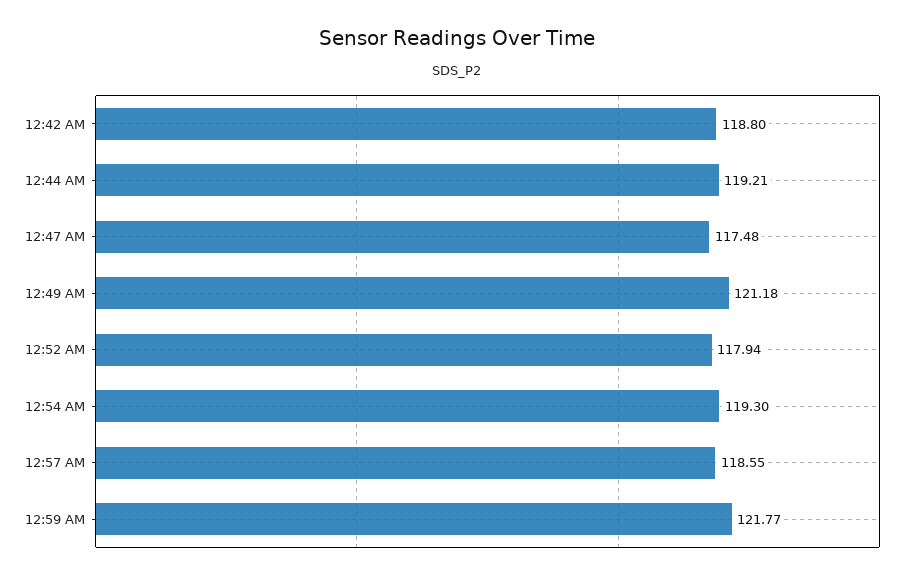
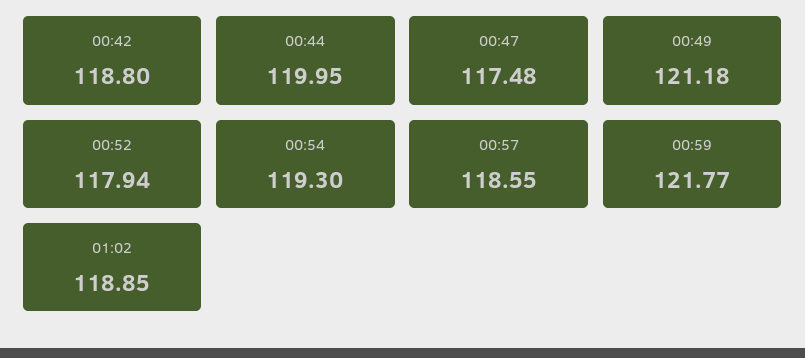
12:44 AM: 119.21 -> 119.95
01:02: none -> 118.85

